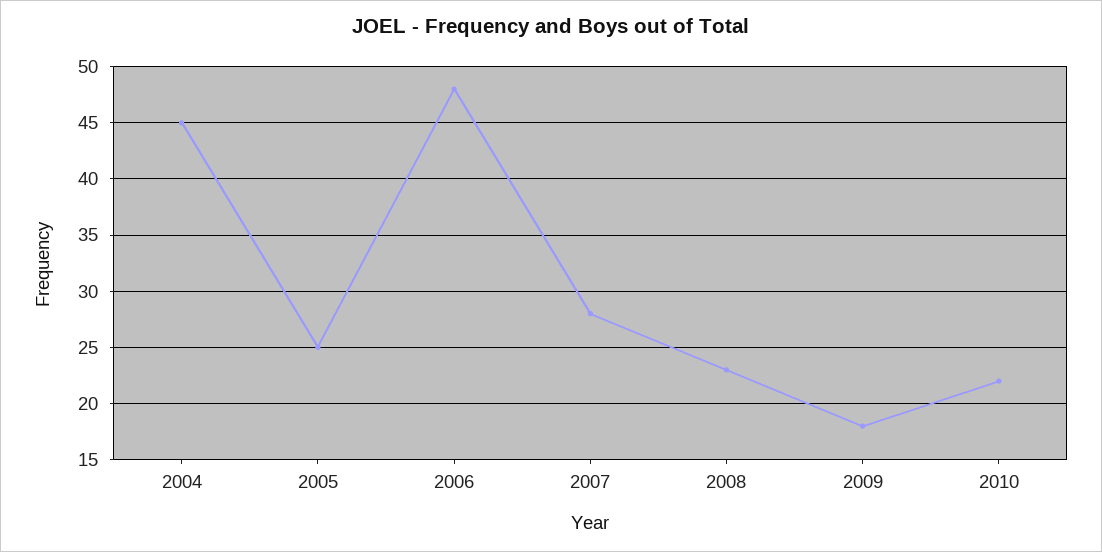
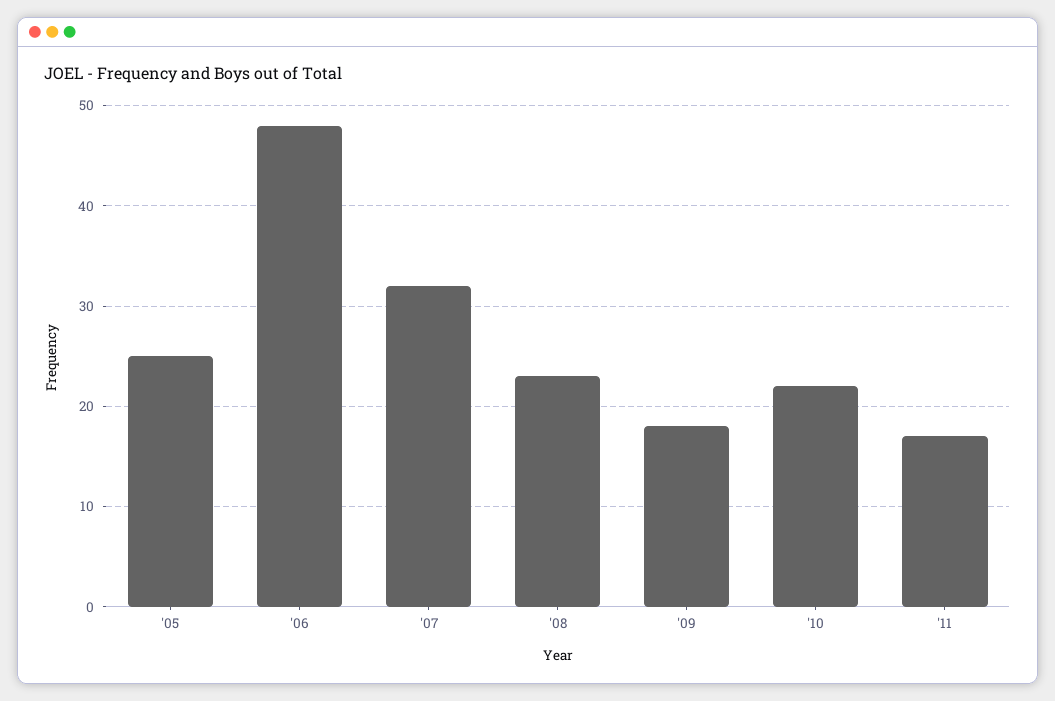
2004: 45 -> none
2007: 28 -> 32
'11: none -> 17

